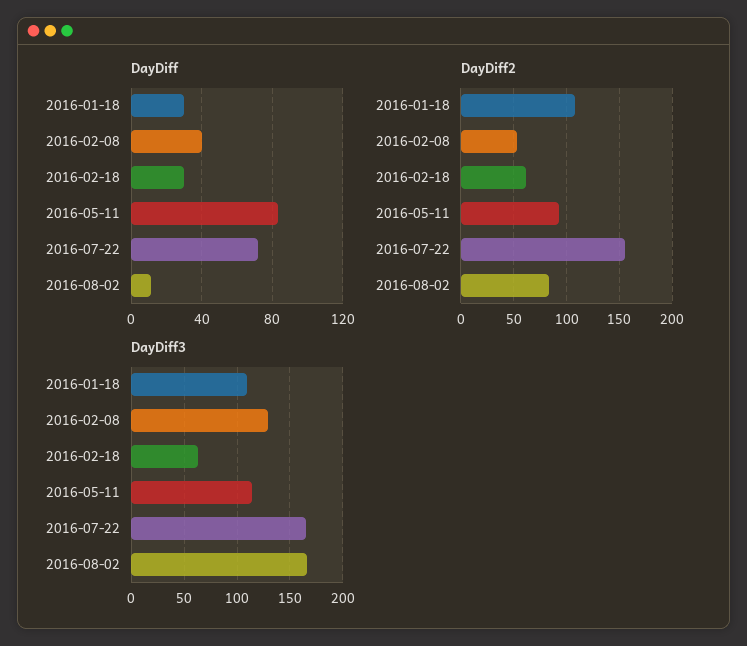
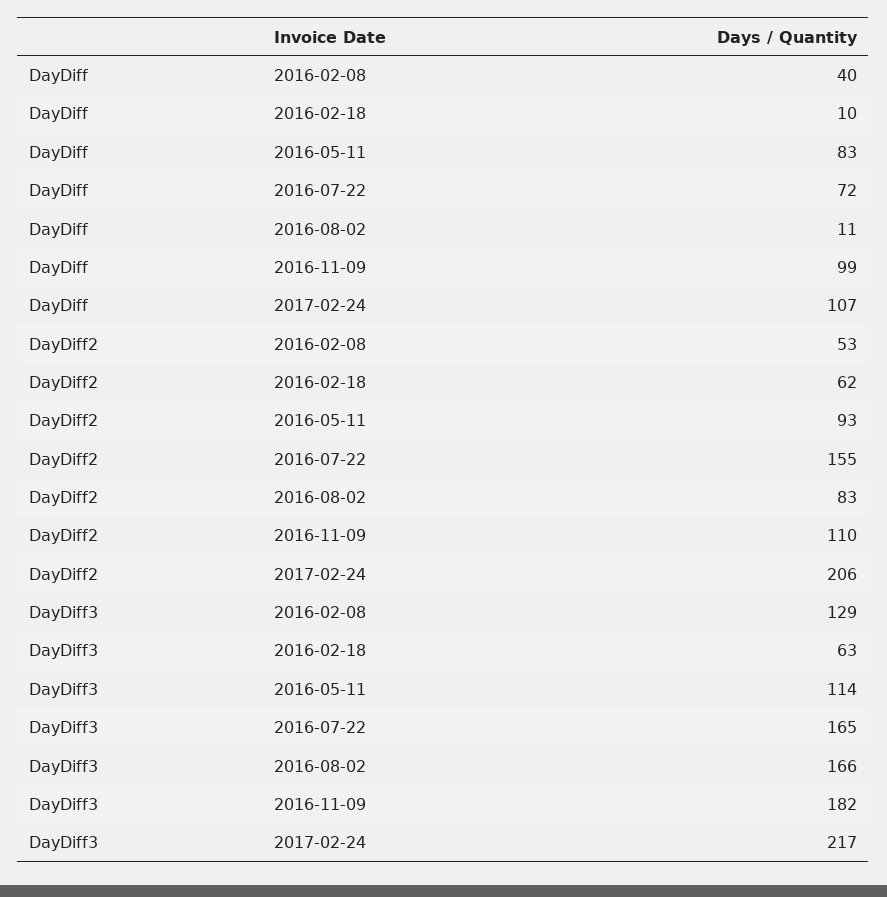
DayDiff, 2016-01-18: 30 -> none
DayDiff, 2016-02-18: 30 -> 10
DayDiff2, 2016-01-18: 110 -> none
DayDiff3, 2016-01-18: 110 -> none
DayDiff, 2016-11-09: none -> 99
DayDiff, 2017-02-24: none -> 107
DayDiff2, 2016-11-09: none -> 110
DayDiff2, 2017-02-24: none -> 206
DayDiff3, 2016-11-09: none -> 182
DayDiff3, 2017-02-24: none -> 217

